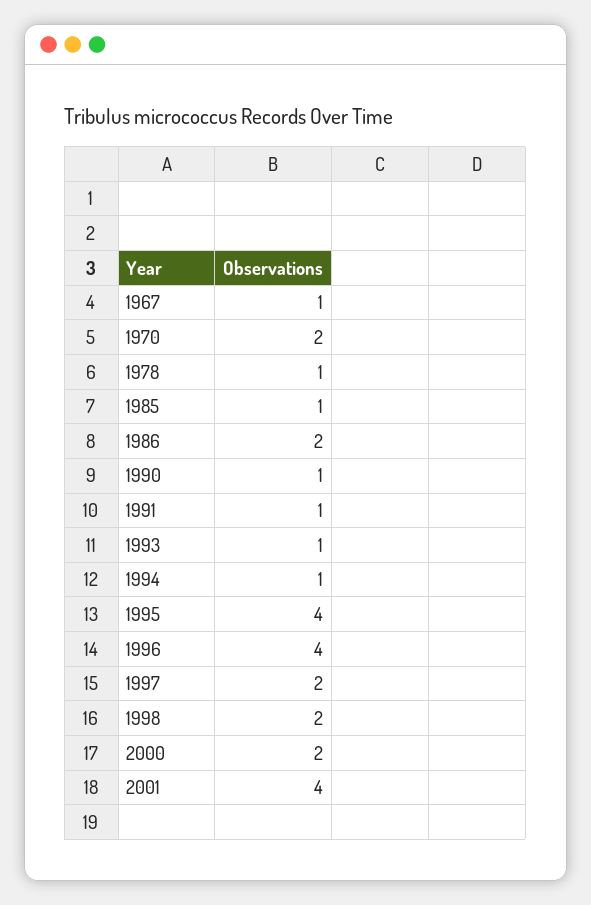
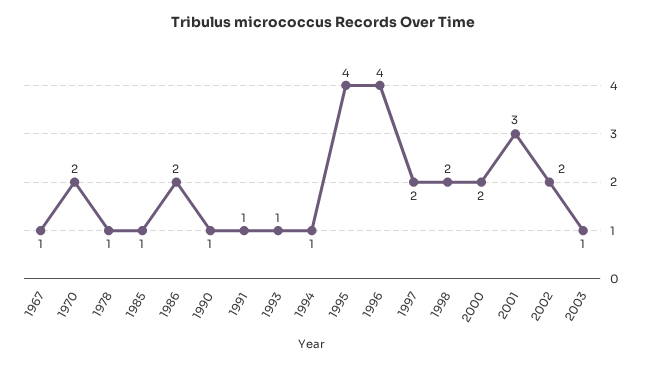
2001: 4 -> 3
2002: none -> 2
2003: none -> 1

